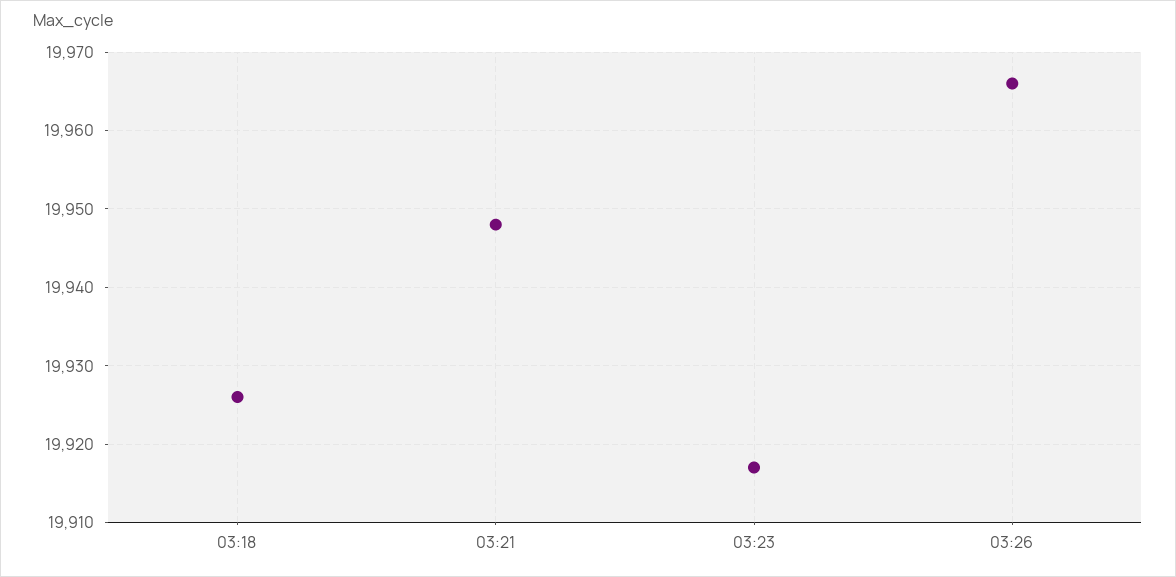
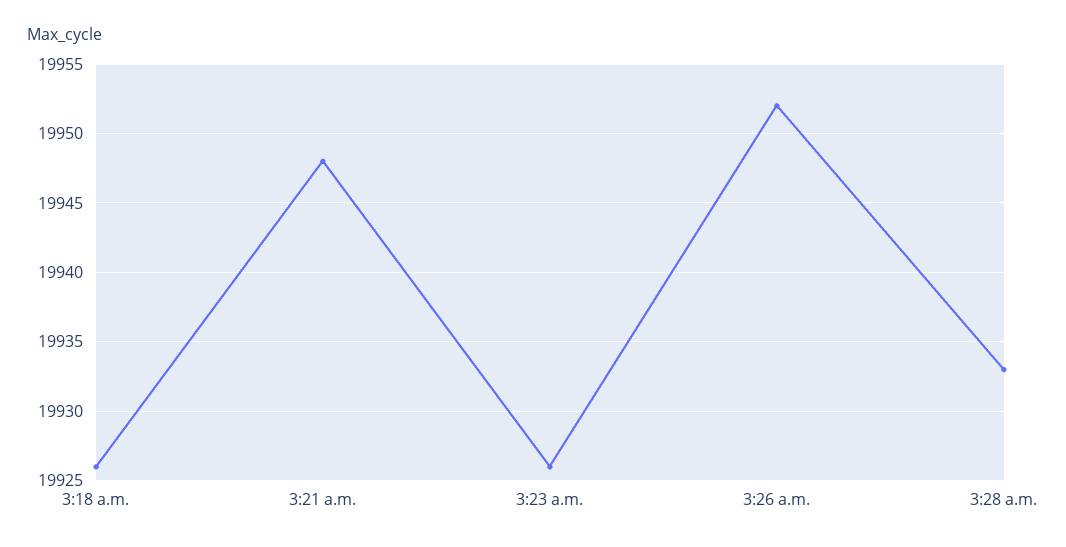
03:23: 19917 -> 19926
03:26: 19966 -> 19952
3:28 a.m.: none -> 19933

